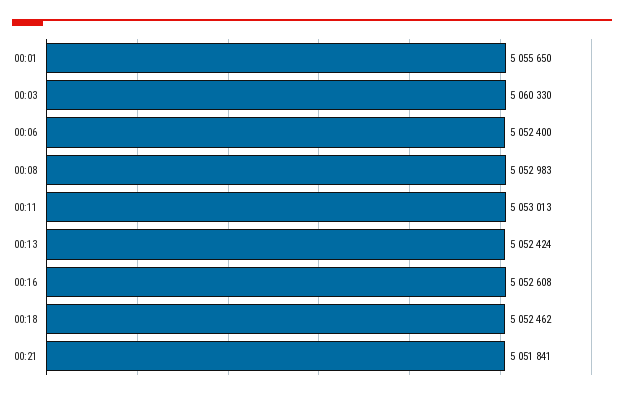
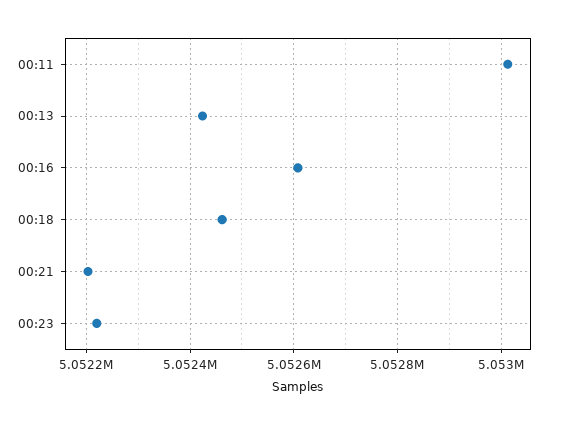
00:01: 5055650 -> none
00:03: 5060330 -> none
00:06: 5052400 -> none
00:08: 5052983 -> none
00:21: 5051841 -> 5052200
00:23: none -> 5052220

